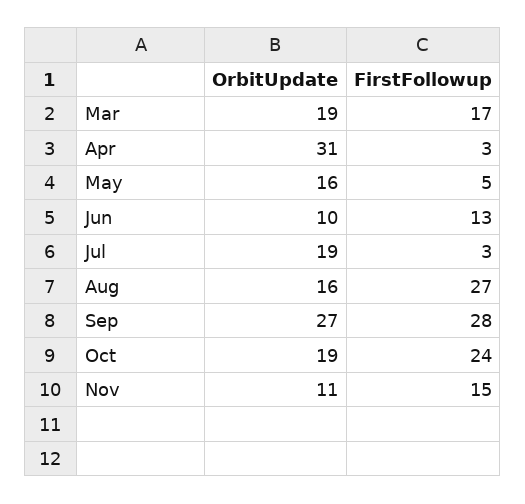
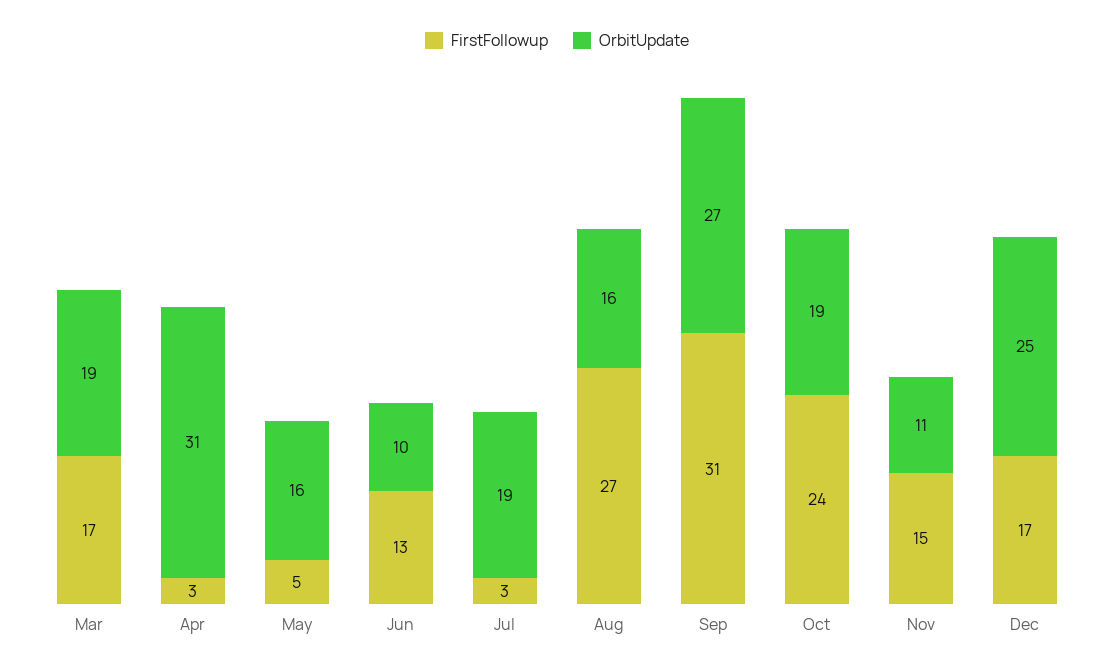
FirstFollowup, Sep: 28 -> 31
FirstFollowup, Dec: none -> 17
OrbitUpdate, Dec: none -> 25

